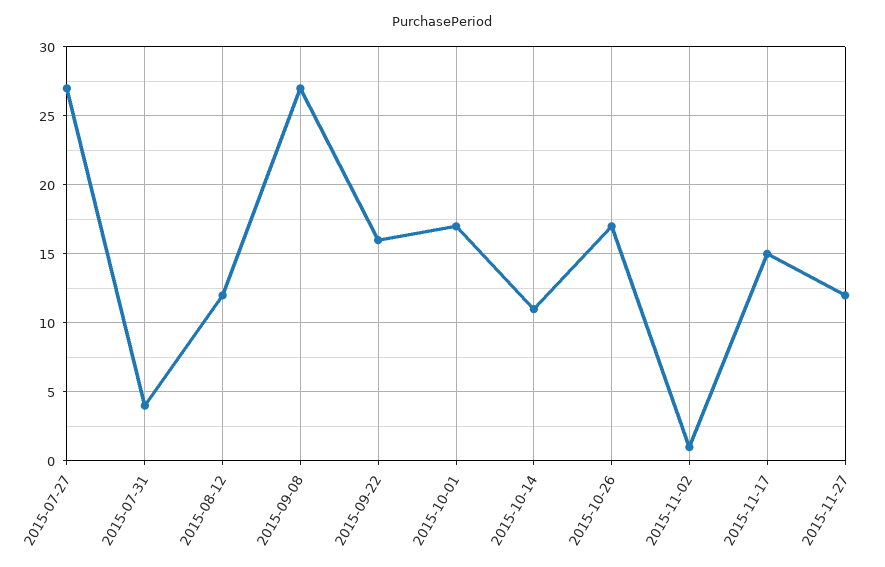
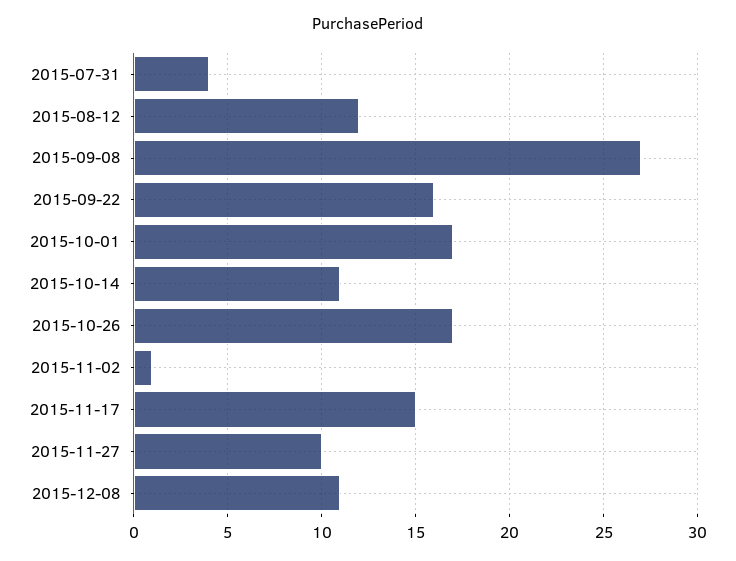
2015-07-27: 27 -> none
2015-11-27: 12 -> 10
2015-12-08: none -> 11

